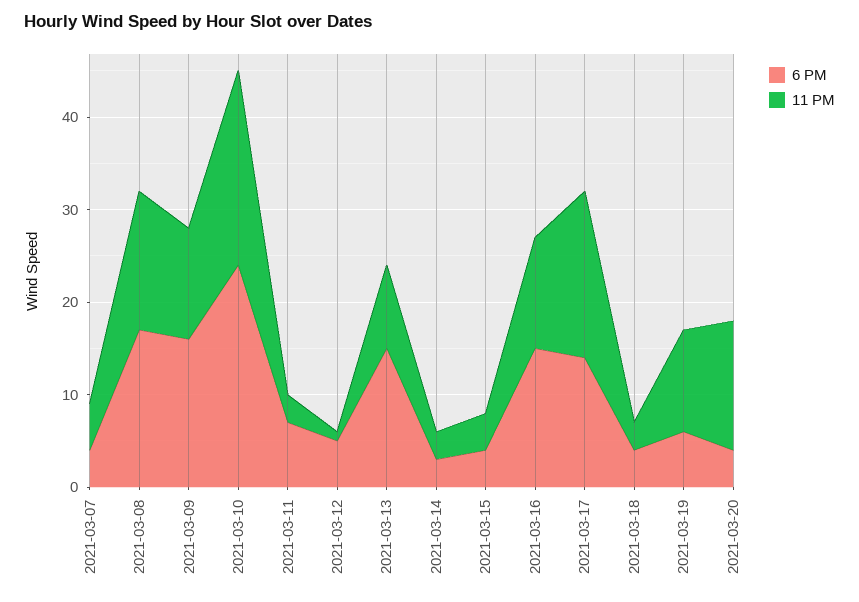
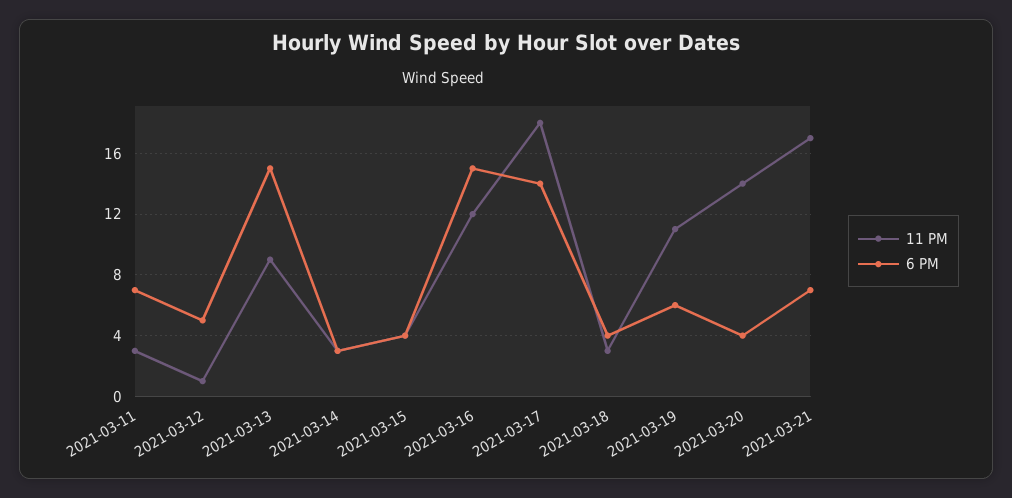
6 PM, 2021-03-07: 4 -> none
11 PM, 2021-03-07: 5 -> none
6 PM, 2021-03-08: 17 -> none
11 PM, 2021-03-08: 15 -> none
6 PM, 2021-03-09: 16 -> none
11 PM, 2021-03-09: 12 -> none
6 PM, 2021-03-10: 24 -> none
11 PM, 2021-03-10: 21 -> none
11 PM, 2021-03-21: none -> 17
6 PM, 2021-03-21: none -> 7

